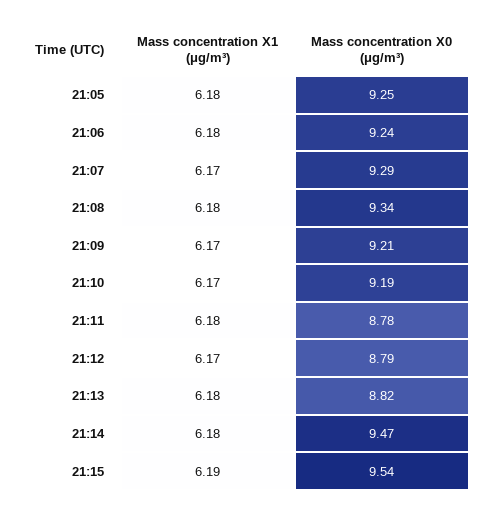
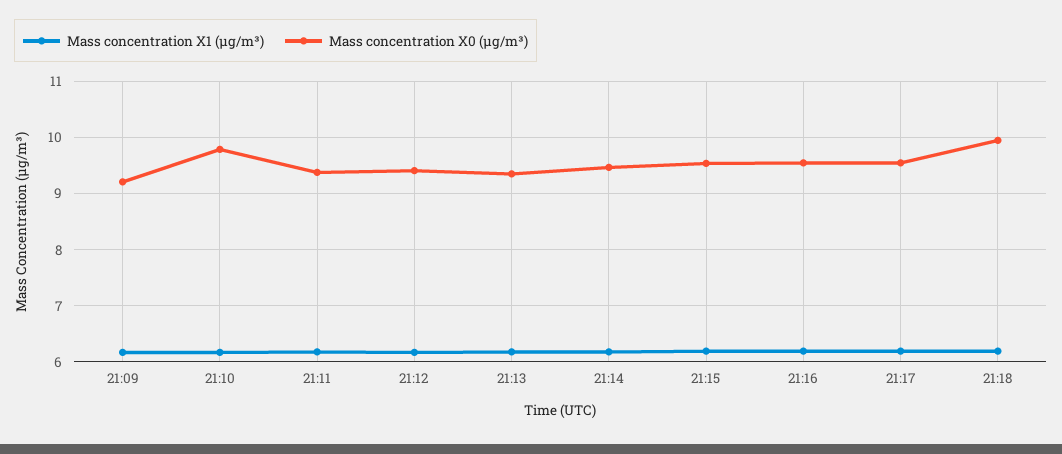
Mass concentration X1 (μg/m³), 21:05: 6.18 -> none
Mass concentration X0 (μg/m³), 21:05: 9.25 -> none
Mass concentration X1 (μg/m³), 21:06: 6.18 -> none
Mass concentration X0 (μg/m³), 21:06: 9.24 -> none
Mass concentration X1 (μg/m³), 21:07: 6.17 -> none
Mass concentration X0 (μg/m³), 21:07: 9.29 -> none
Mass concentration X1 (μg/m³), 21:08: 6.18 -> none
Mass concentration X0 (μg/m³), 21:08: 9.34 -> none
Mass concentration X0 (μg/m³), 21:10: 9.19 -> 9.8
Mass concentration X0 (μg/m³), 21:11: 8.78 -> 9.4
Mass concentration X0 (μg/m³), 21:12: 8.79 -> 9.4
Mass concentration X0 (μg/m³), 21:13: 8.82 -> 9.4
Mass concentration X1 (μg/m³), 21:16: none -> 6.2
Mass concentration X0 (μg/m³), 21:16: none -> 9.6
Mass concentration X1 (μg/m³), 21:17: none -> 6.2
Mass concentration X0 (μg/m³), 21:17: none -> 9.6
Mass concentration X1 (μg/m³), 21:18: none -> 6.2
Mass concentration X0 (μg/m³), 21:18: none -> 10

